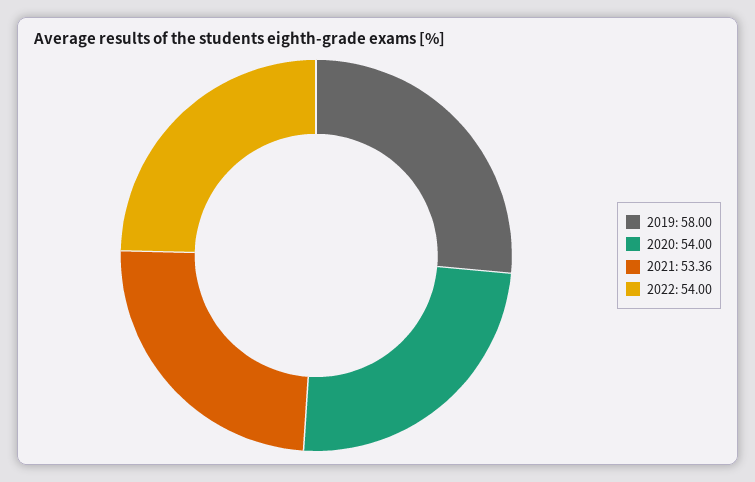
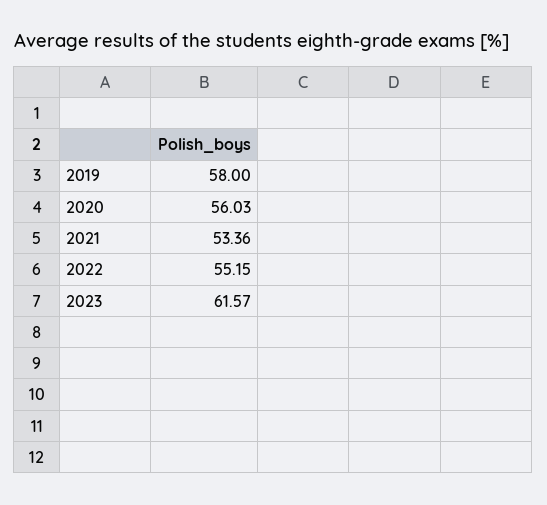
2020: 54 -> 56.03
2022: 54 -> 55.15
2023: none -> 61.57

